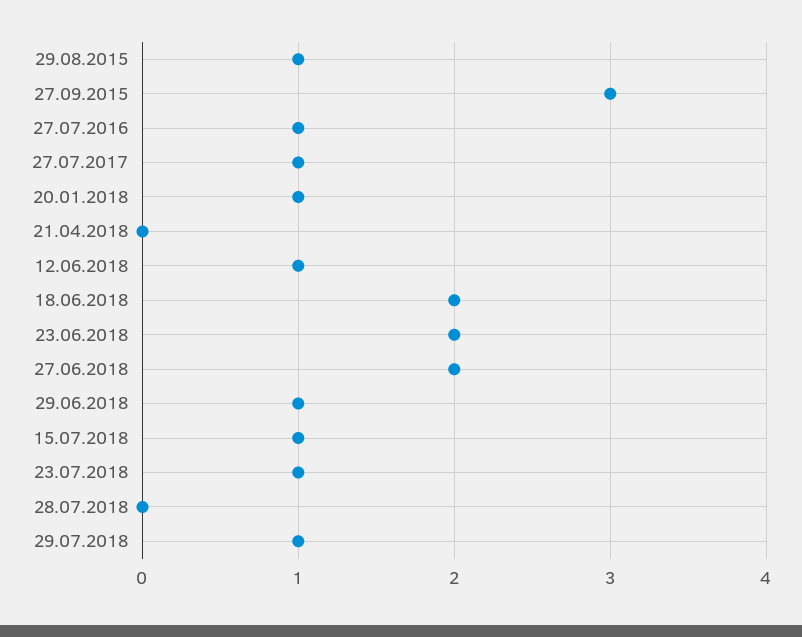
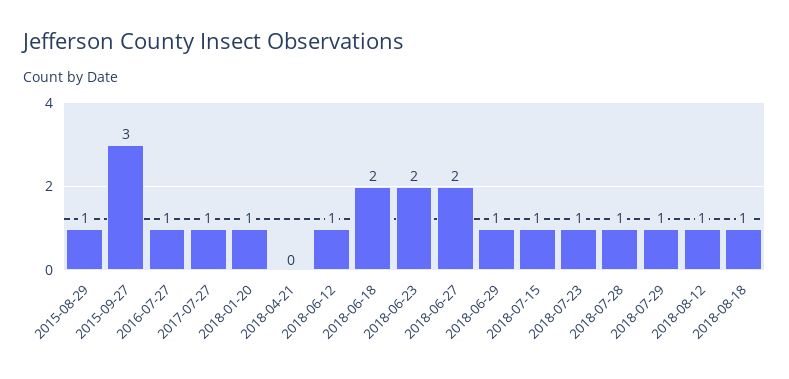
28.07.2018: 0 -> 1
2018-08-12: none -> 1
2018-08-18: none -> 1

